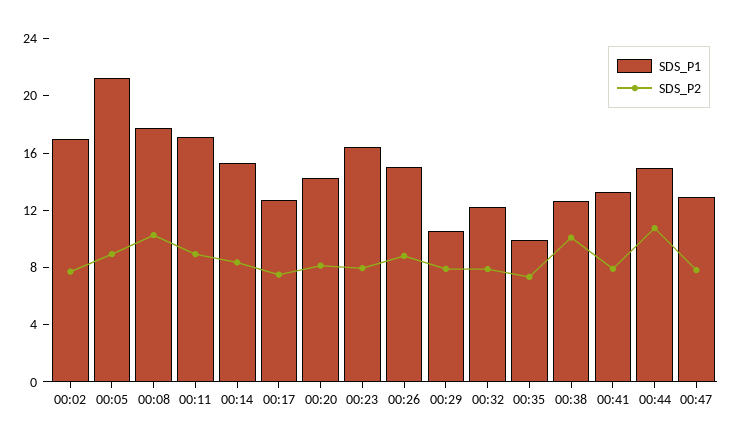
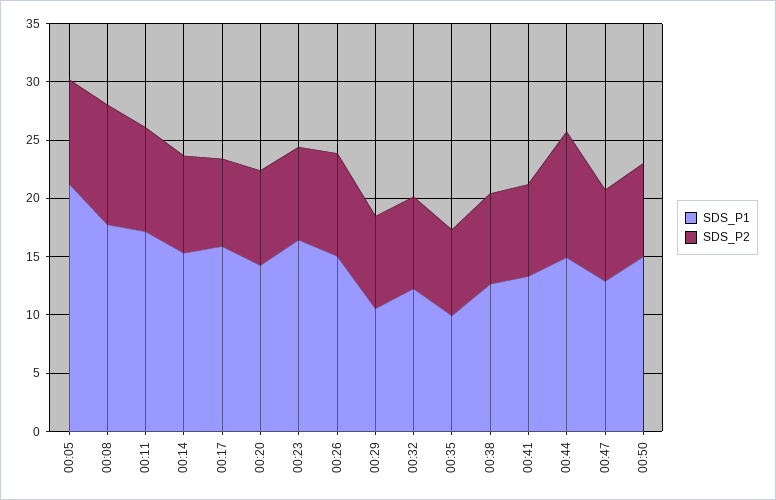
SDS_P1, 00:02: 17 -> none
SDS_P2, 00:02: 8 -> none
SDS_P1, 00:17: 13 -> 16
SDS_P2, 00:38: 10 -> 8
SDS_P1, 00:50: none -> 15
SDS_P2, 00:50: none -> 8

